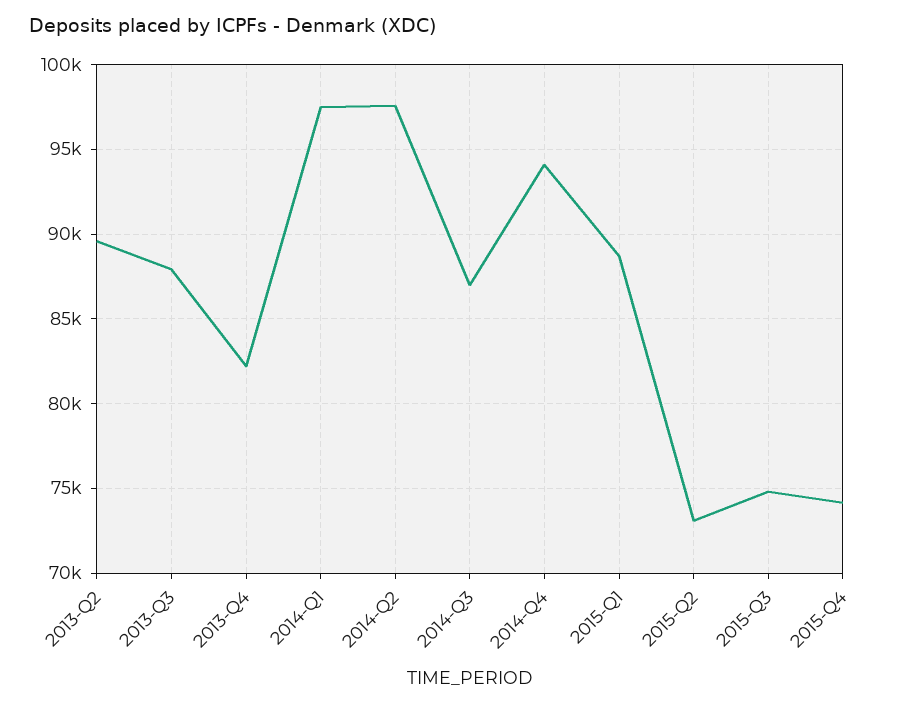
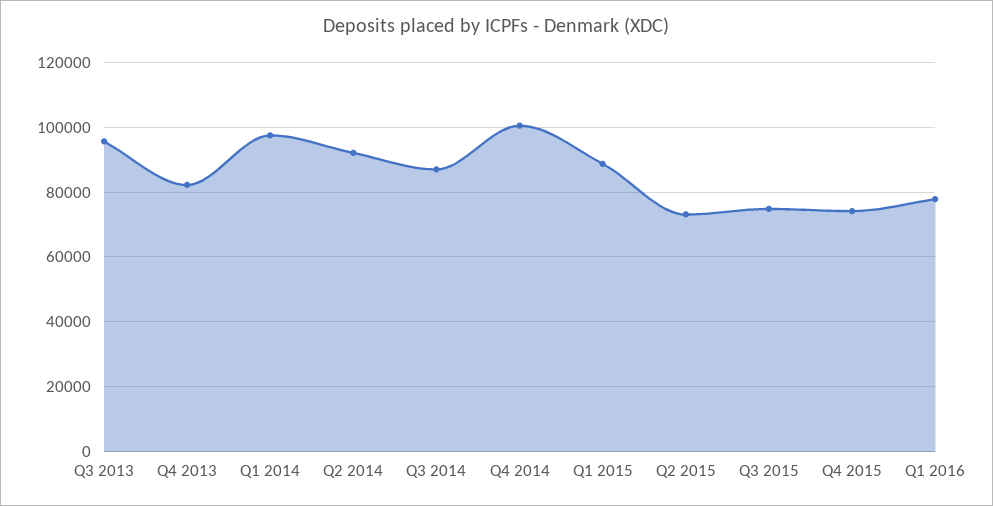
2013-Q2: 89500 -> none
2013-Q3: 88000 -> 96000
2014-Q2: 97500 -> 92000
2014-Q4: 94000 -> 100000
Q1 2016: none -> 78000

